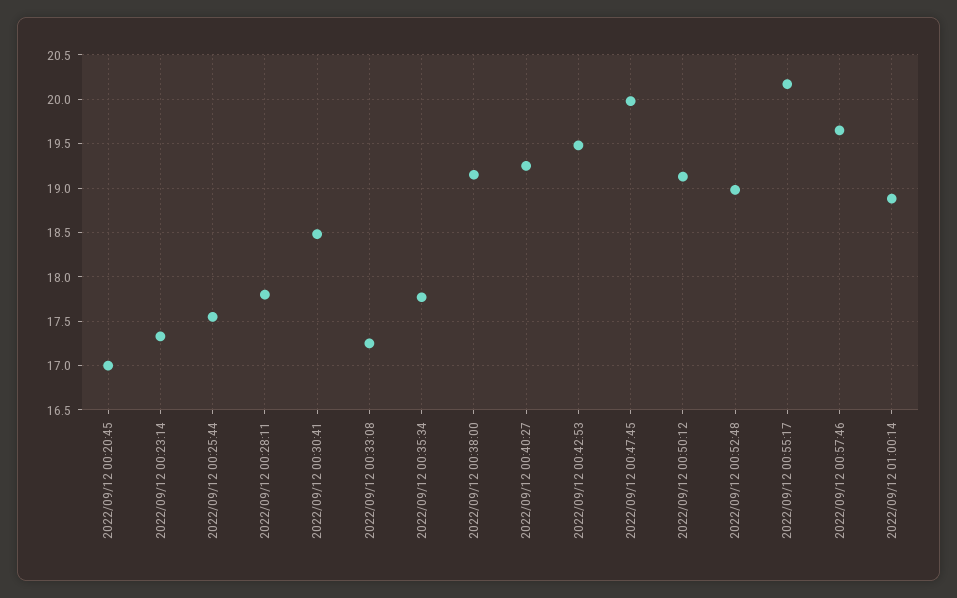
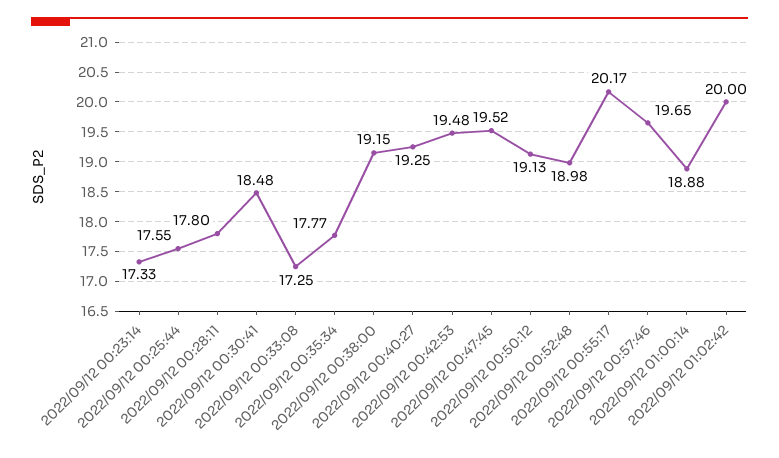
2022/09/12 00:20:45: 17 -> none
2022/09/12 00:47:45: 20 -> 19.52
2022/09/12 01:02:42: none -> 20

